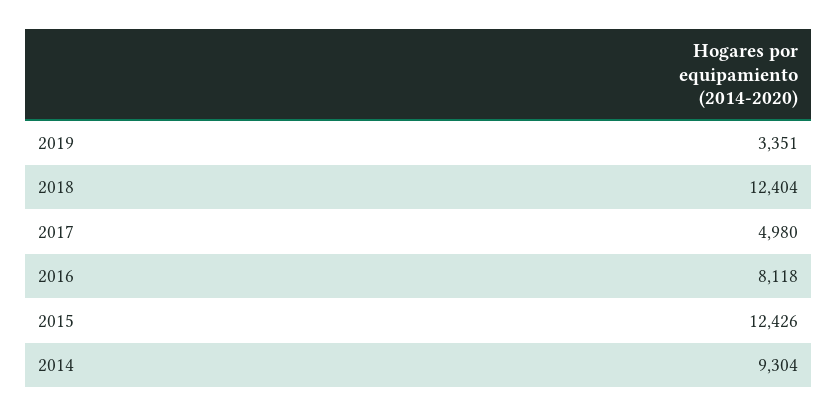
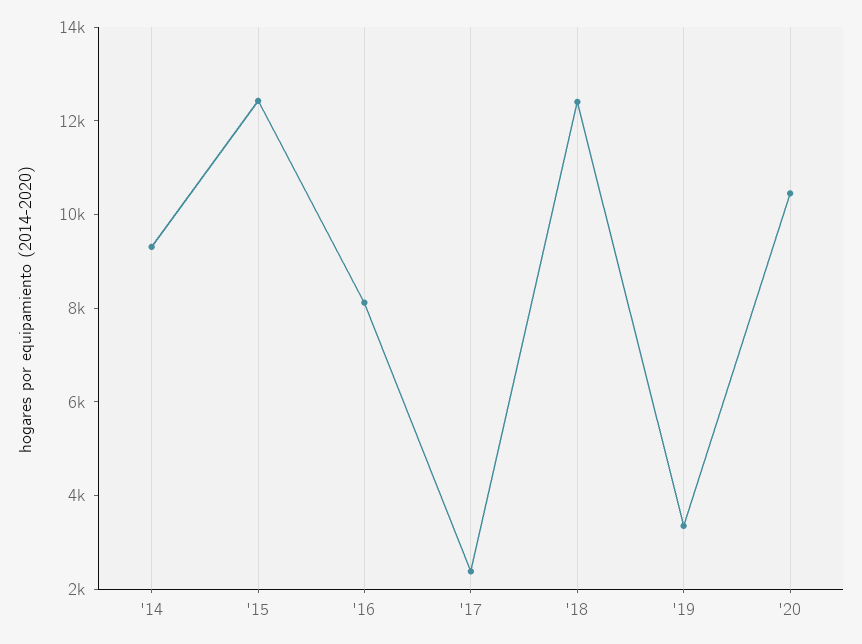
2017: 4980 -> 2500
'20: none -> 10500

